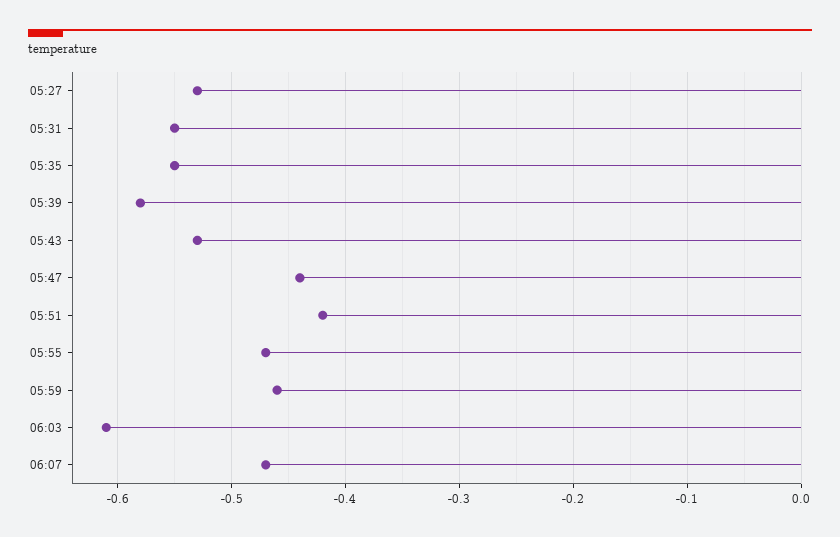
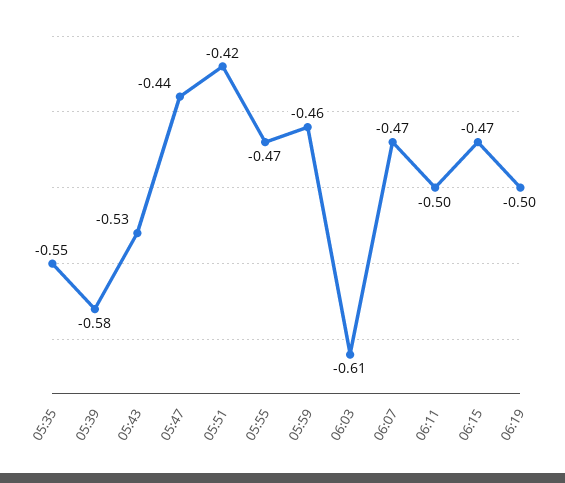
05:27: -0.53 -> none
05:31: -0.55 -> none
06:11: none -> -0.5
06:15: none -> -0.47
06:19: none -> -0.5

